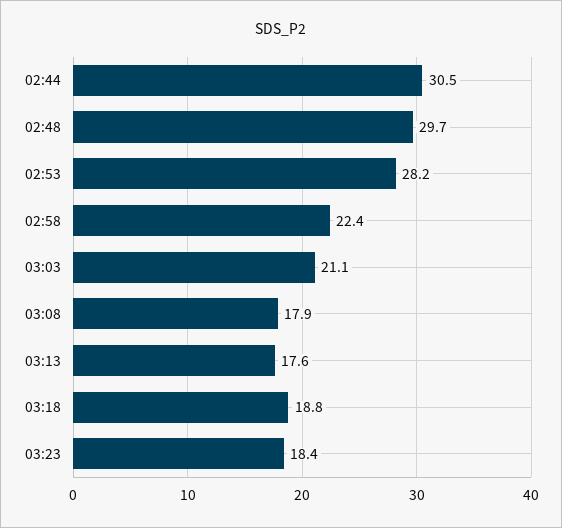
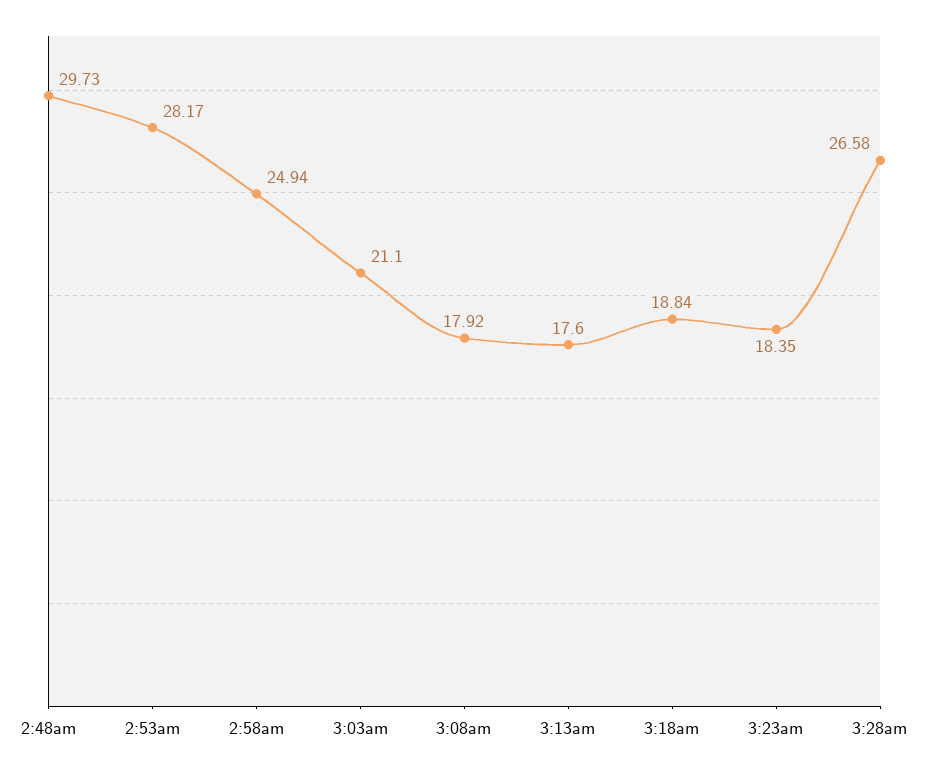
02:44: 30.5 -> none
02:58: 22.4 -> 24.94
3:28am: none -> 26.58

